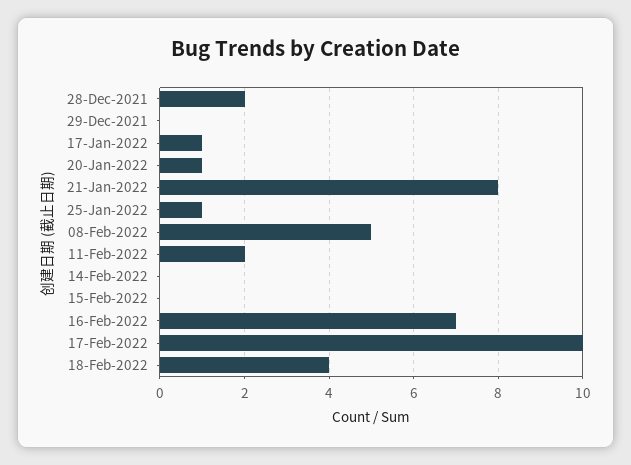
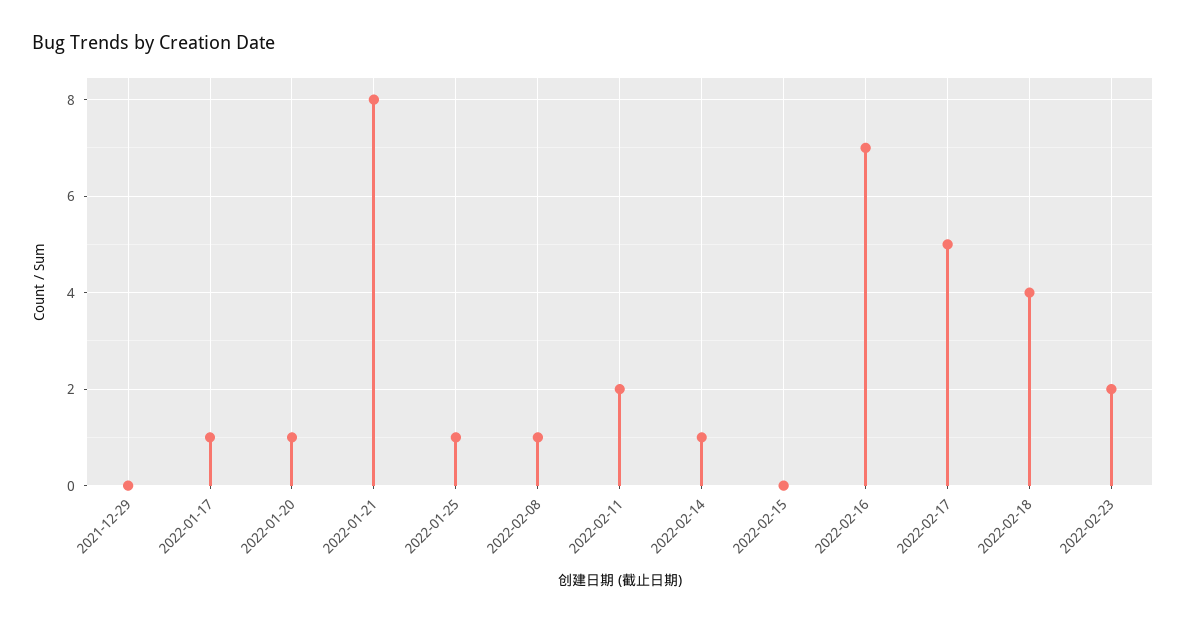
28-Dec-2021: 2 -> none
08-Feb-2022: 5 -> 1
14-Feb-2022: 0 -> 1
17-Feb-2022: 10 -> 5
2022-02-23: none -> 2

